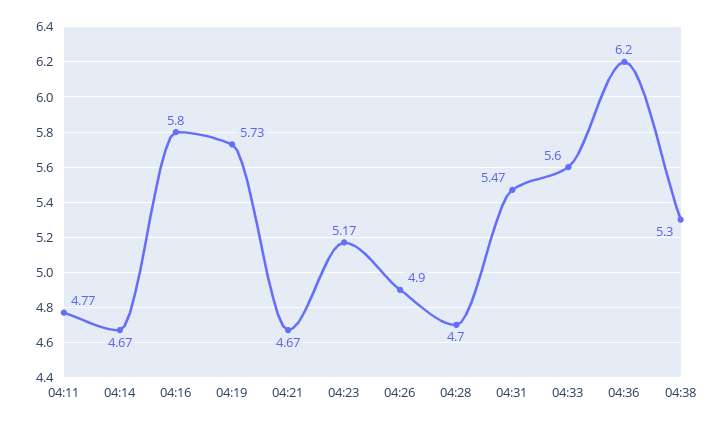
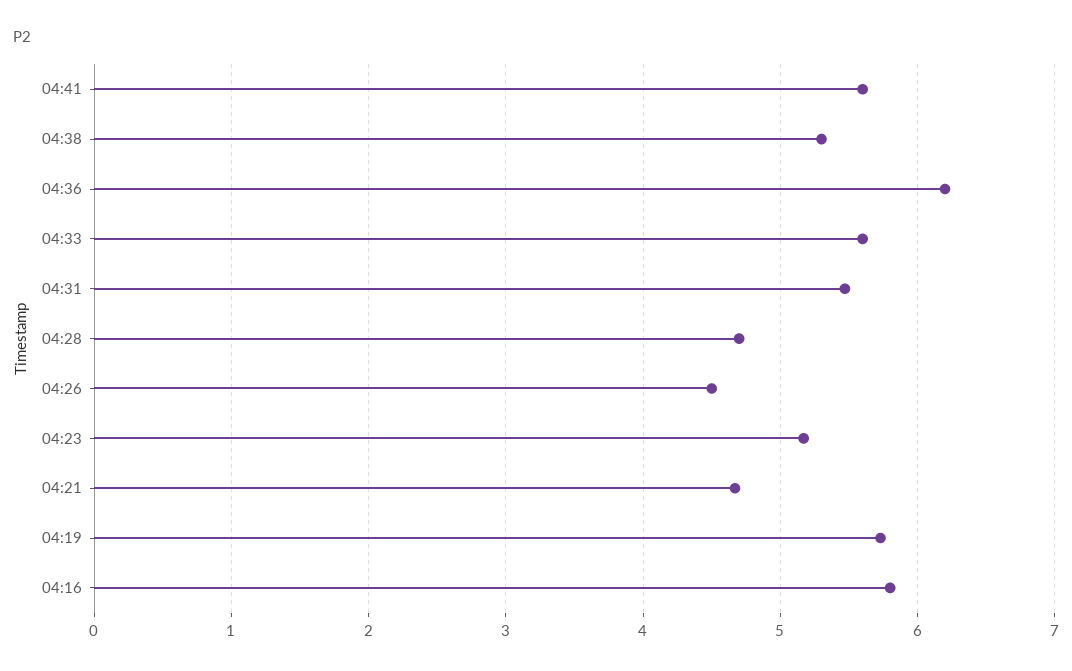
04:11: 4.77 -> none
04:14: 4.67 -> none
04:26: 4.9 -> 4.5
04:41: none -> 5.6

